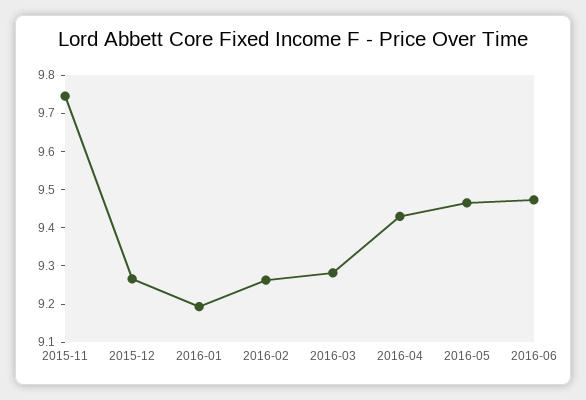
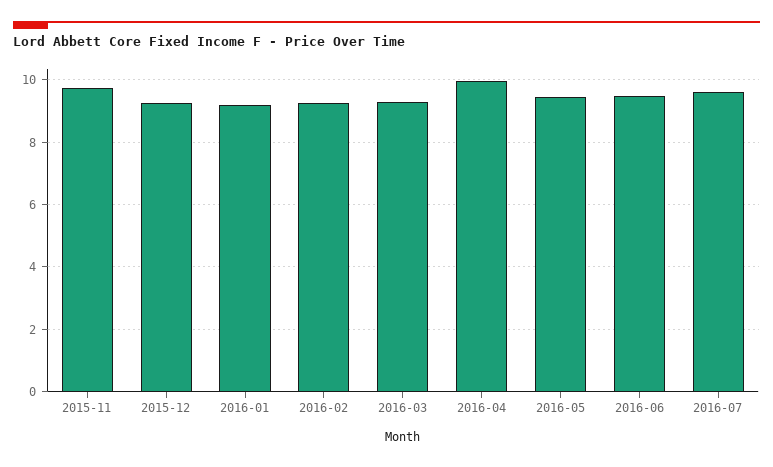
2016-04: 9.425 -> 10
2016-07: none -> 9.6

